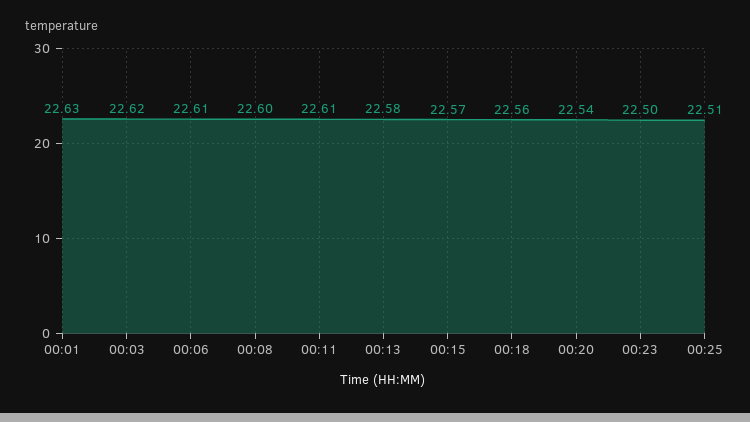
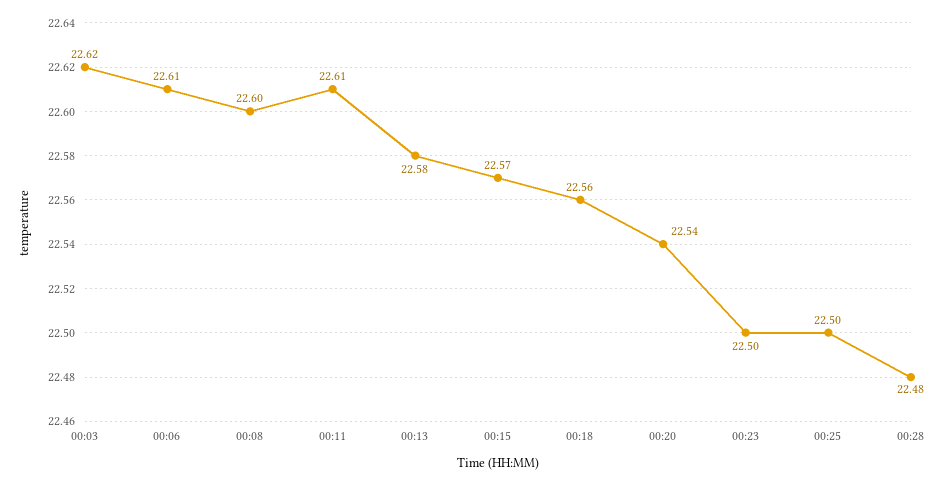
00:01: 22.63 -> none
00:25: 22.51 -> 22.5
00:28: none -> 22.48

